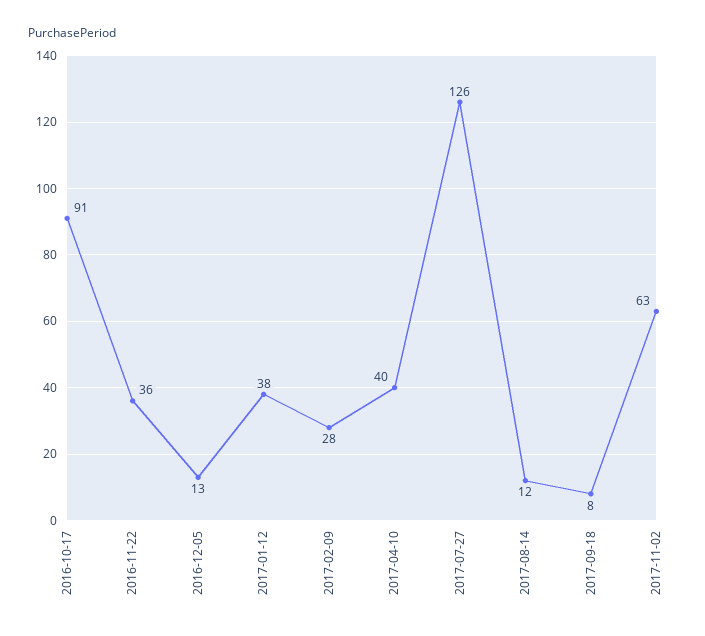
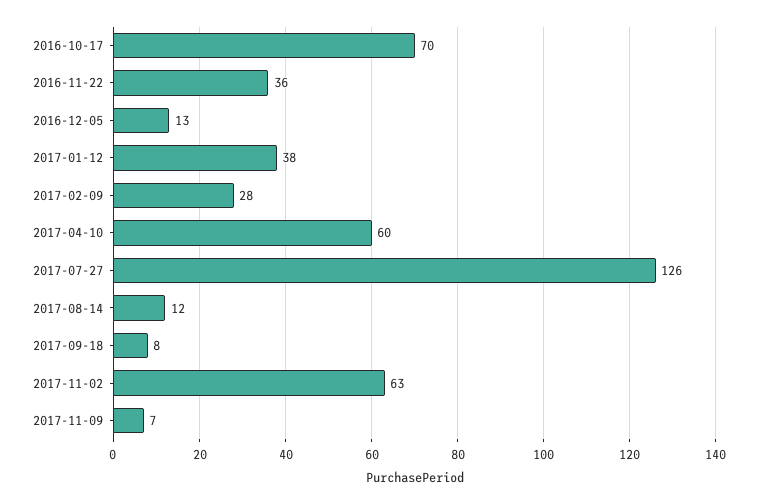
2016-10-17: 91 -> 70
2017-04-10: 40 -> 60
2017-11-09: none -> 7

